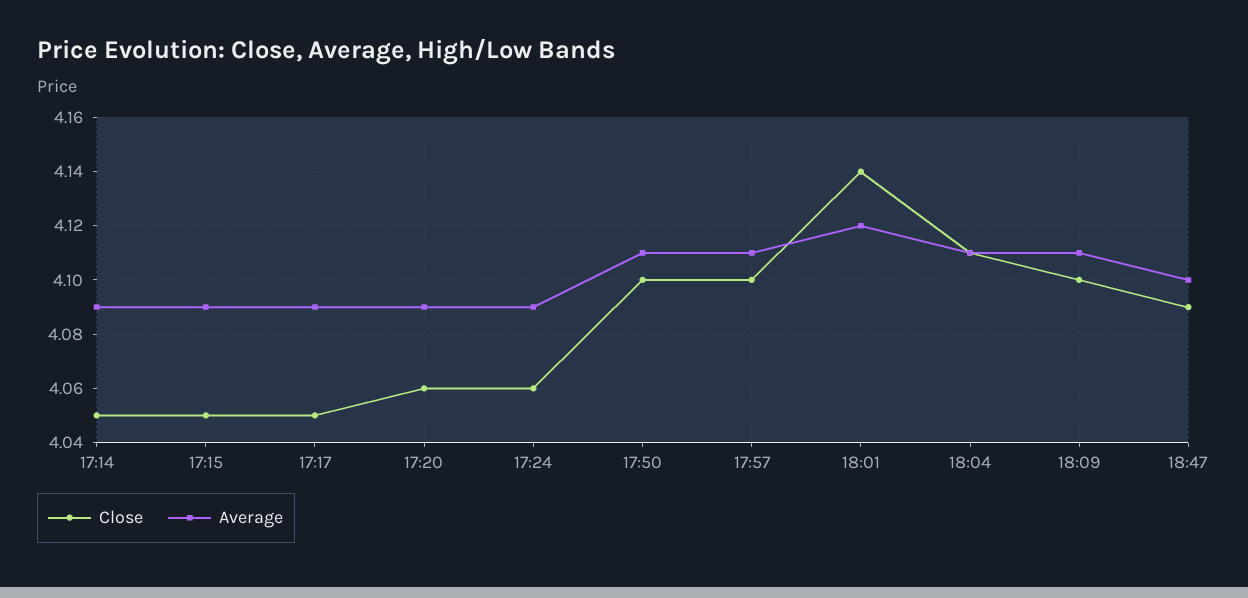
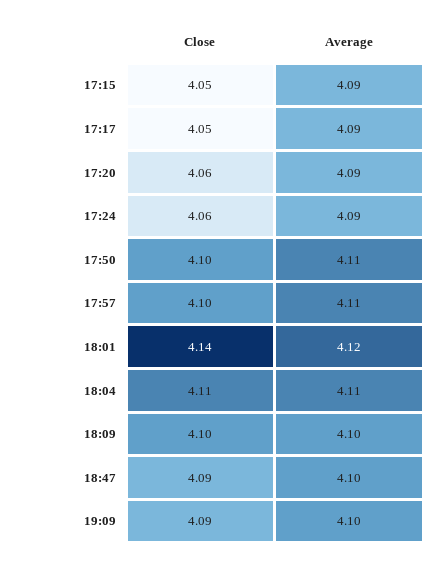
Close, 17:14: 4.05 -> none
Average, 17:14: 4.09 -> none
Average, 18:09: 4.11 -> 4.1
Close, 19:09: none -> 4.09
Average, 19:09: none -> 4.1

